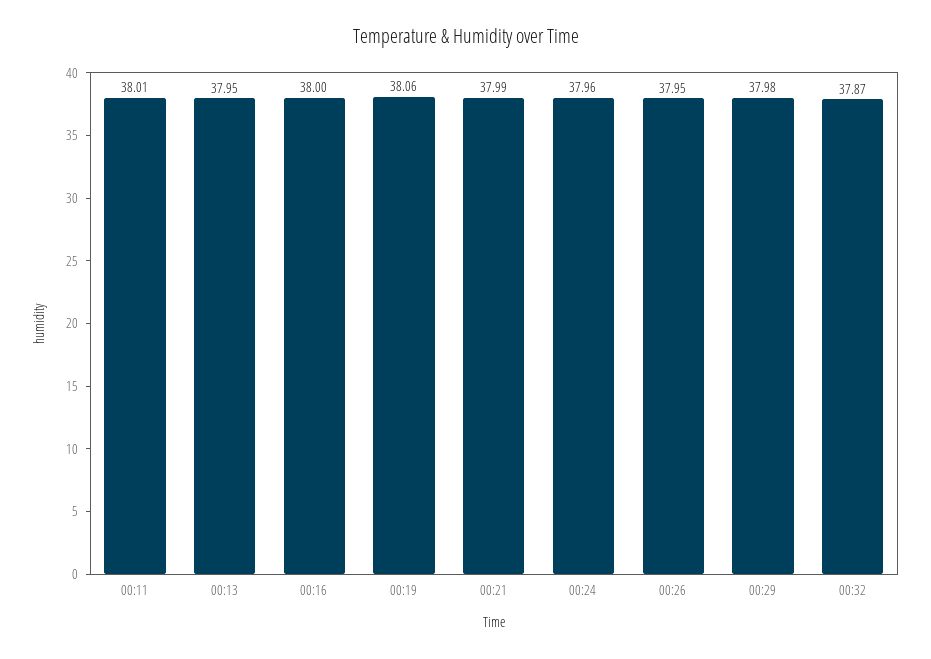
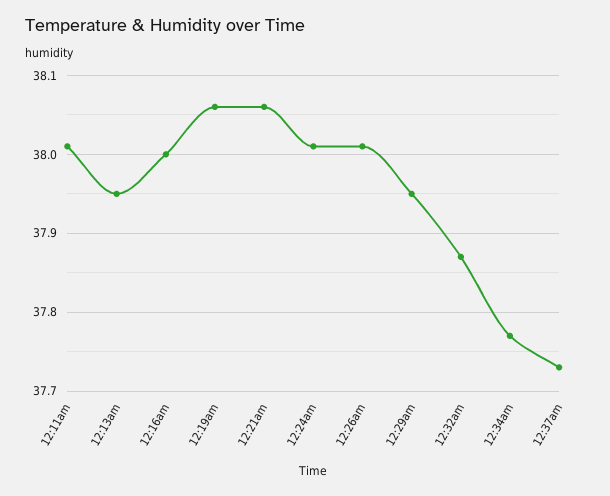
00:21: 37.99 -> 38.06
00:24: 37.96 -> 38.01
00:26: 37.95 -> 38.01
00:29: 37.98 -> 37.95
12:34am: none -> 37.77
12:37am: none -> 37.73

